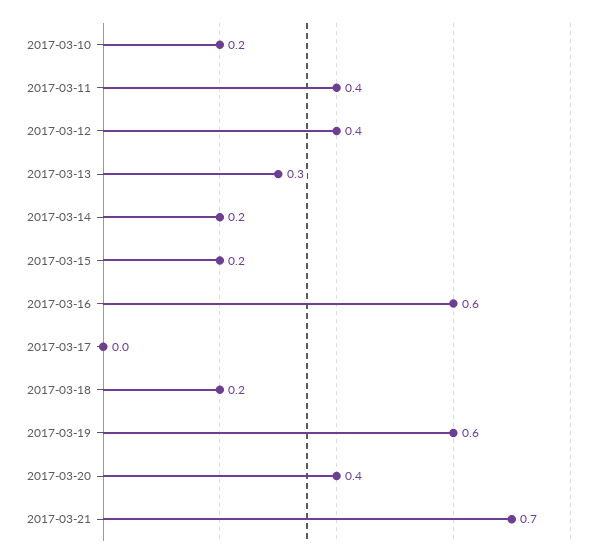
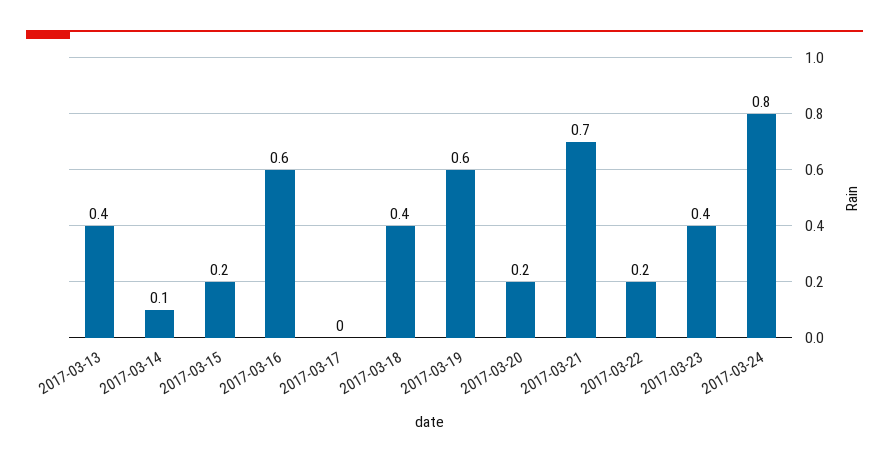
2017-03-10: 0.2 -> none
2017-03-11: 0.4 -> none
2017-03-12: 0.4 -> none
2017-03-13: 0.3 -> 0.4
2017-03-14: 0.2 -> 0.1
2017-03-18: 0.2 -> 0.4
2017-03-20: 0.4 -> 0.2
2017-03-22: none -> 0.2
2017-03-23: none -> 0.4
2017-03-24: none -> 0.8

